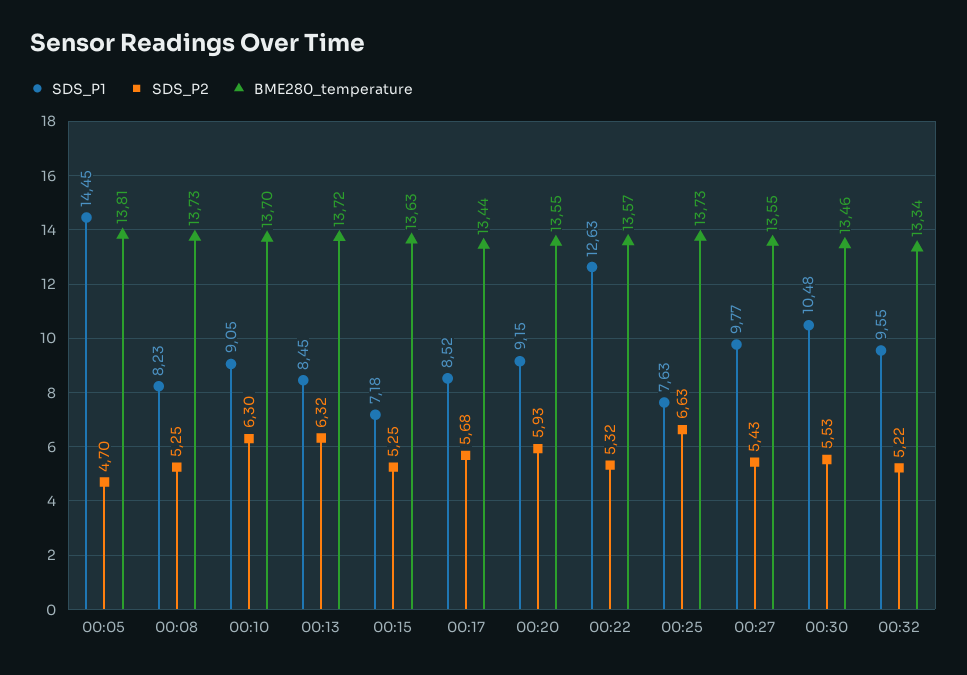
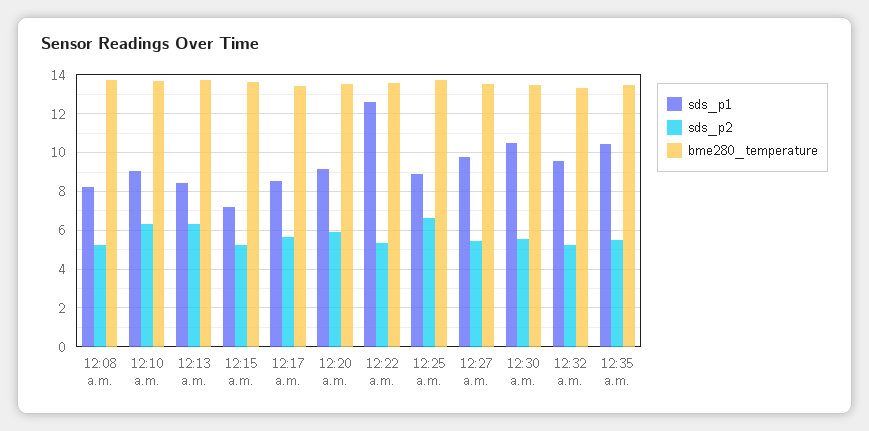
SDS_P1, 00:05: 14.45 -> none
SDS_P2, 00:05: 4.7 -> none
BME280_temperature, 00:05: 13.81 -> none
SDS_P1, 00:25: 7.63 -> 9
SDS_P1, 12:35 a.m.: none -> 10.5
SDS_P2, 12:35 a.m.: none -> 5.5
BME280_temperature, 12:35 a.m.: none -> 13.5

